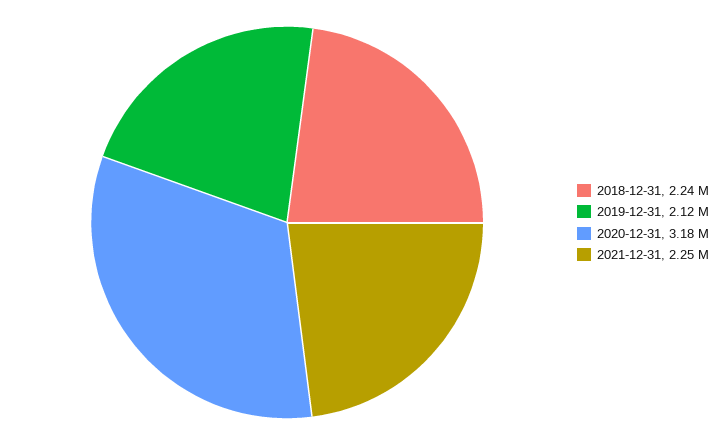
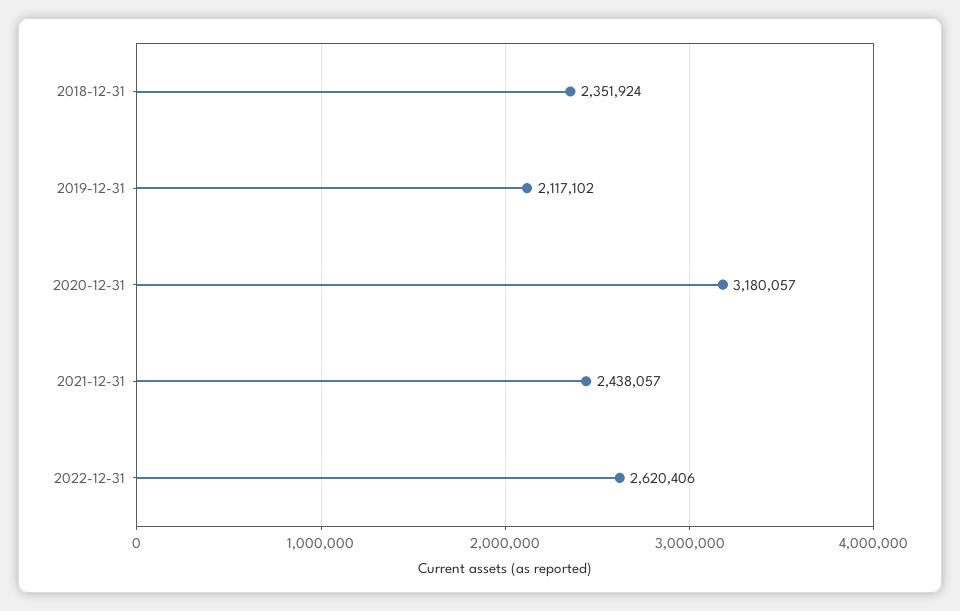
2018-12-31: 2240000 -> 2351924
2021-12-31: 2250000 -> 2438057
2022-12-31: none -> 2620406

